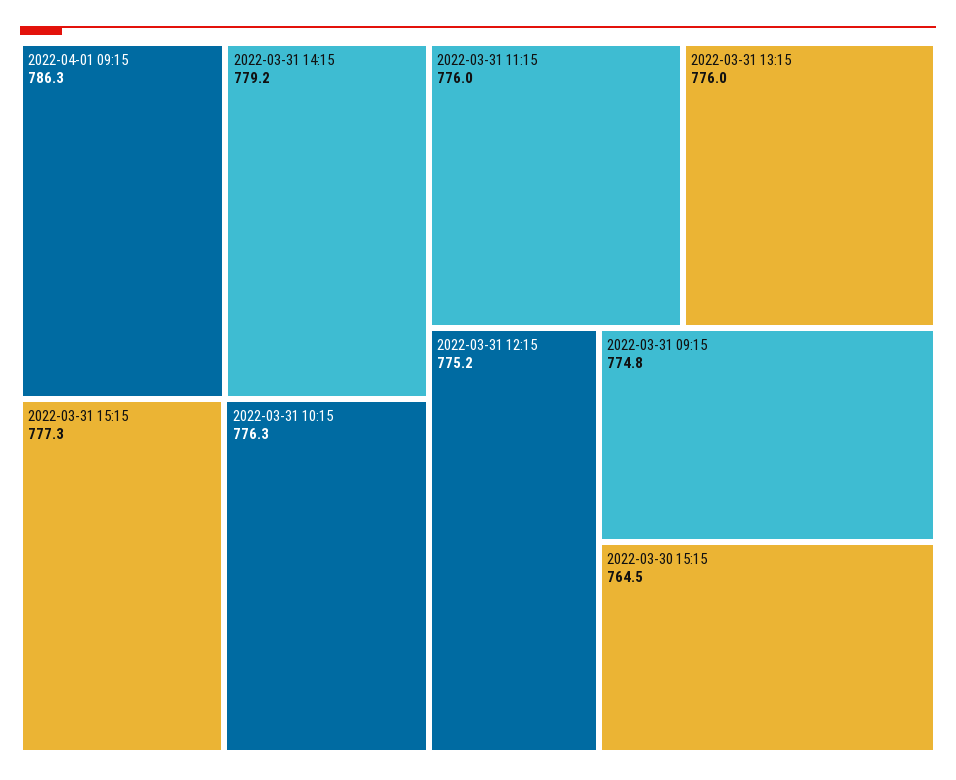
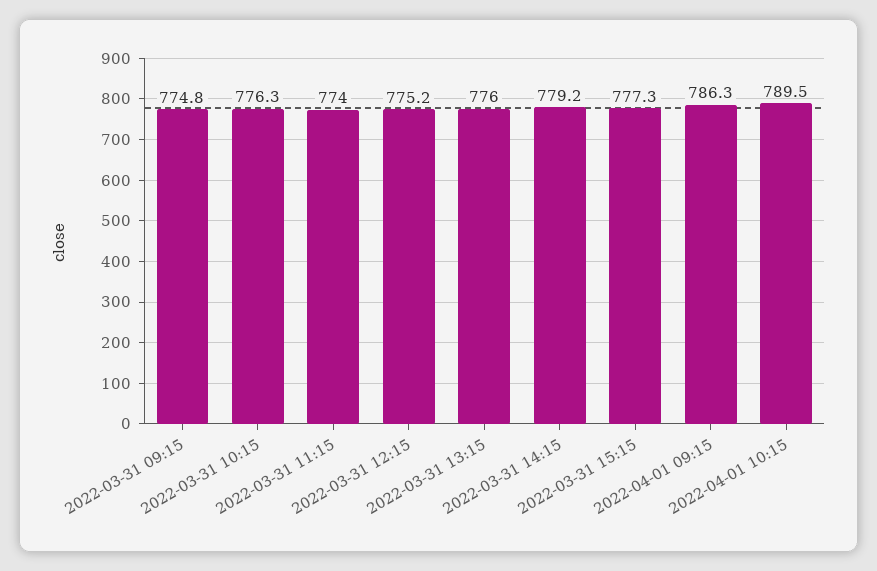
2022-03-31 11:15: 776 -> 774
2022-03-30 15:15: 764.5 -> none
2022-04-01 10:15: none -> 789.5

